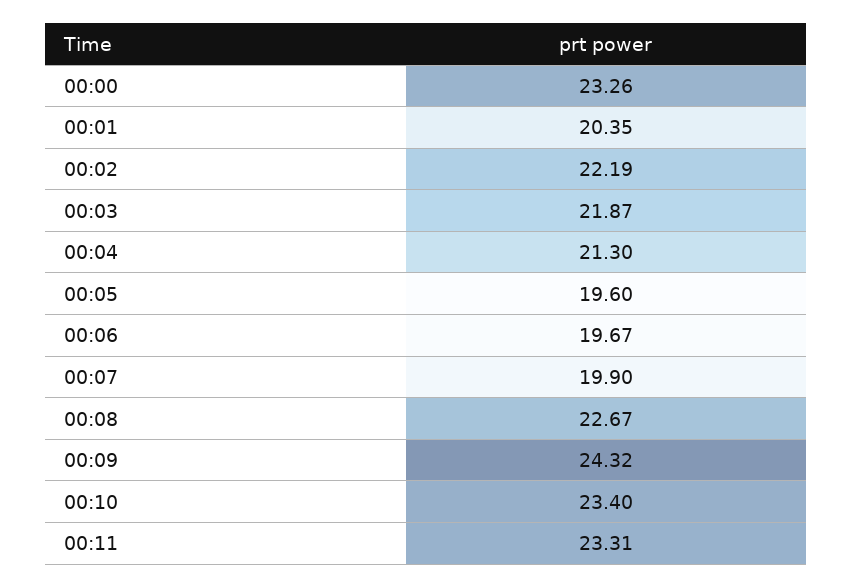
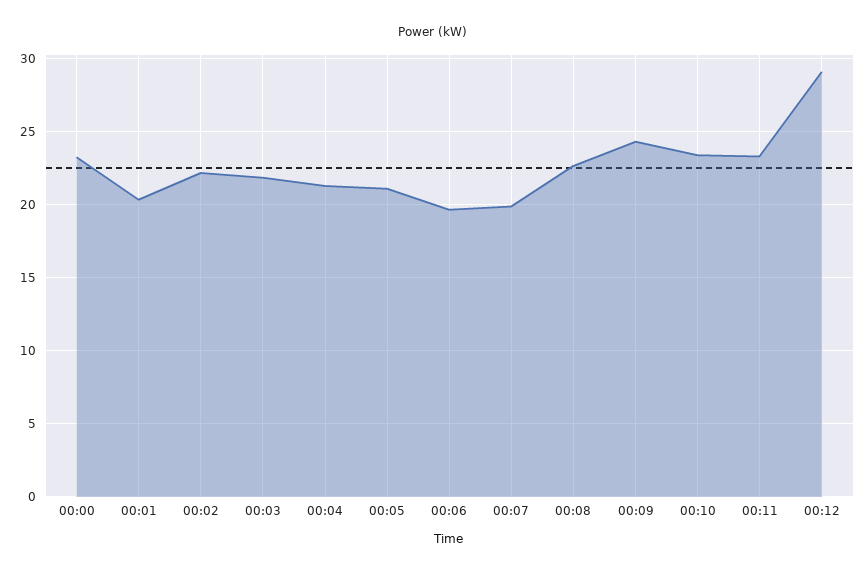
00:05: 19.6 -> 21
00:12: none -> 29

